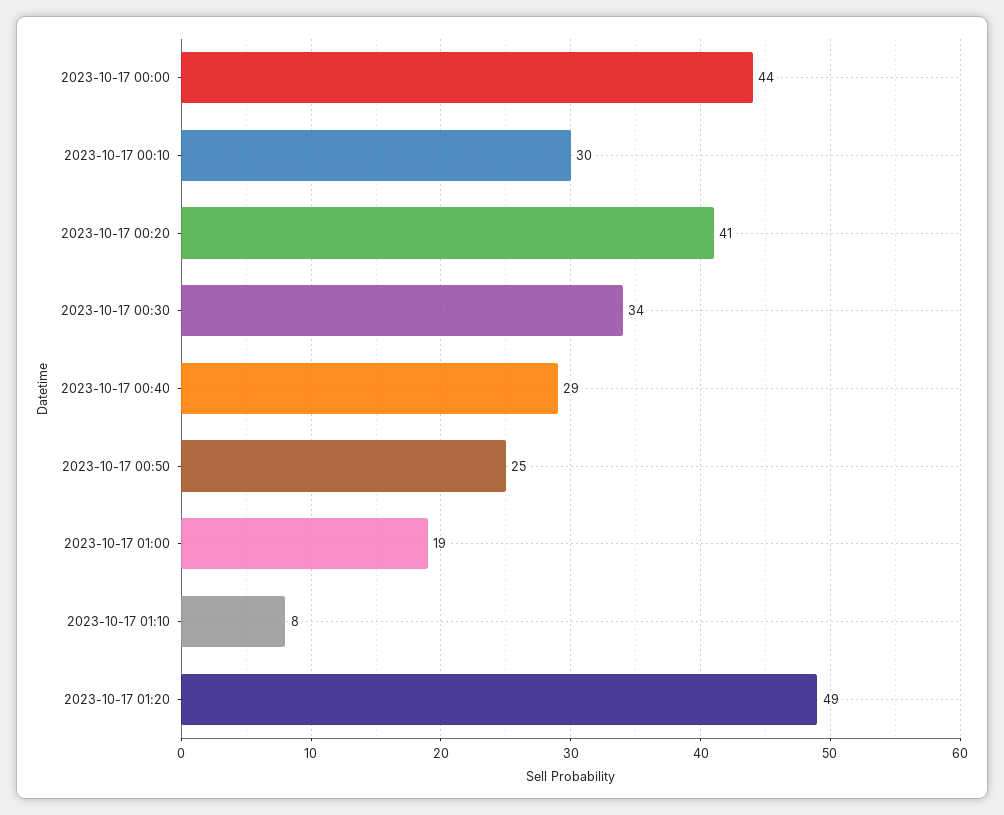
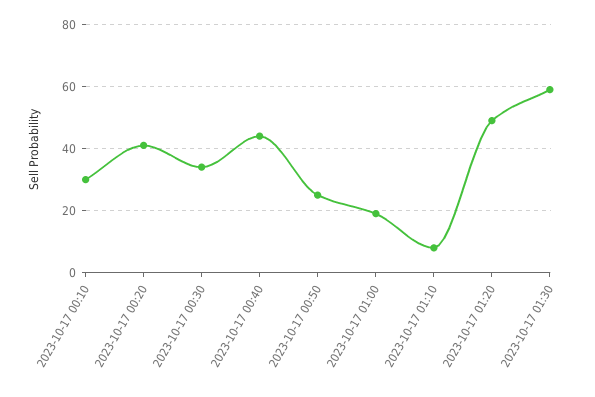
2023-10-17 00:00: 44 -> none
2023-10-17 00:40: 29 -> 45
2023-10-17 01:30: none -> 60

